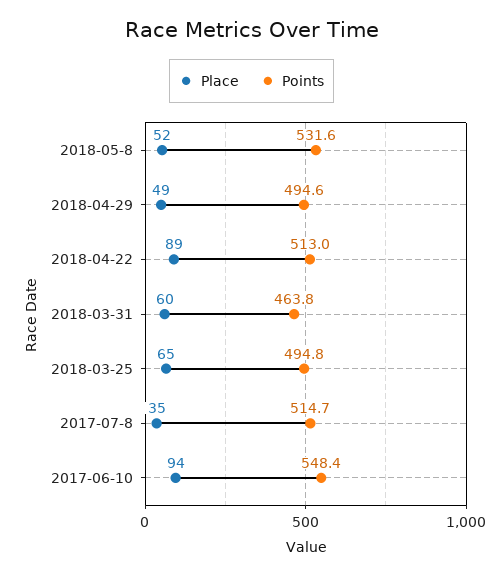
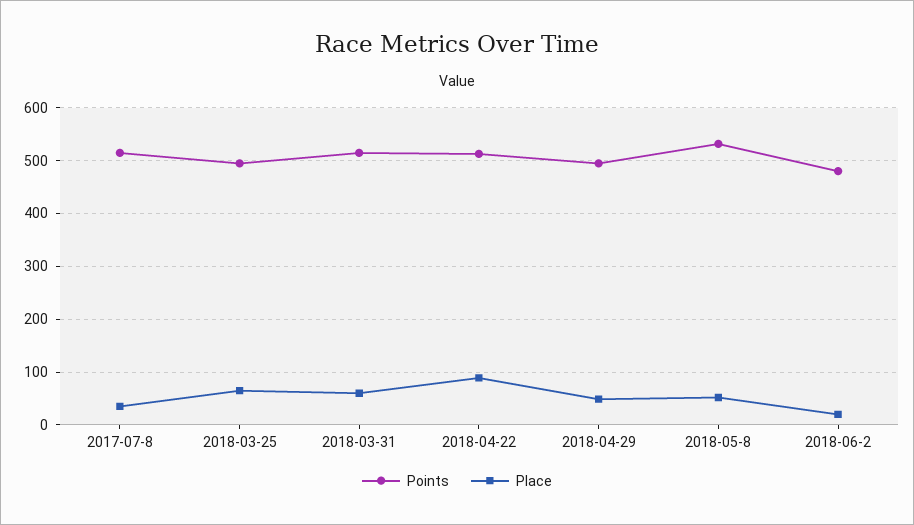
Points, 2018-03-31: 463.8 -> 520
Place, 2017-06-10: 94 -> none
Points, 2017-06-10: 548.4 -> none
Points, 2018-06-2: none -> 480
Place, 2018-06-2: none -> 20

